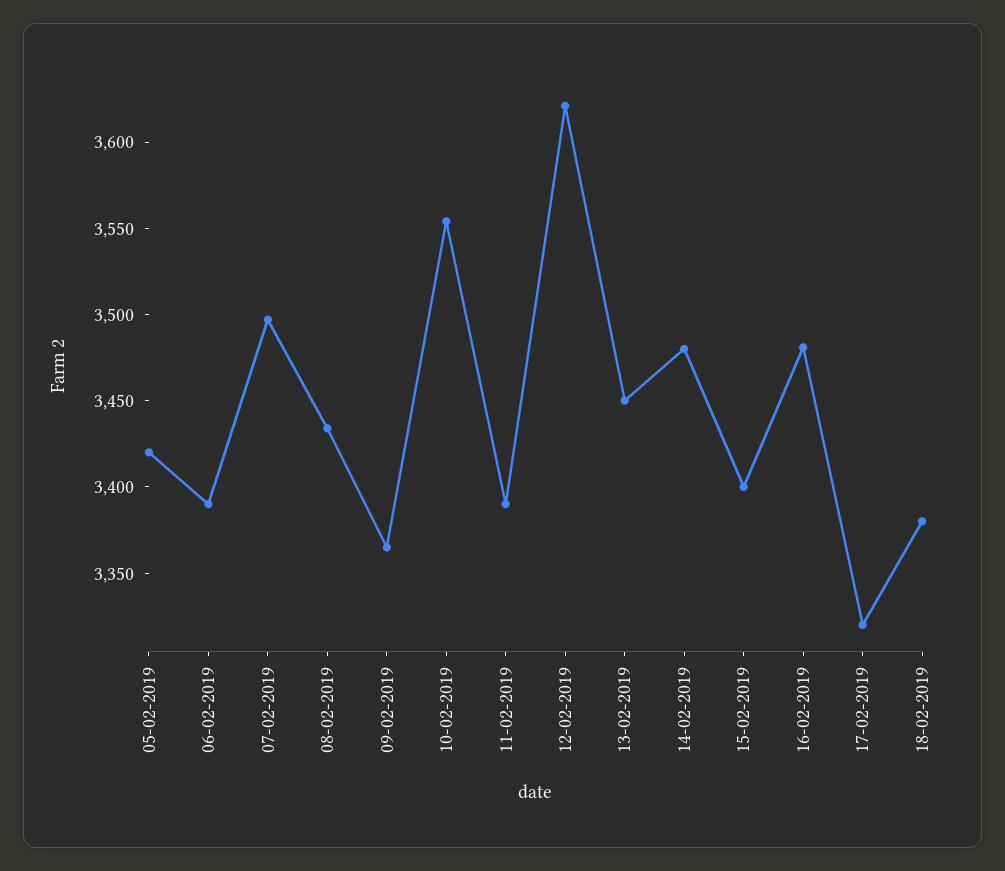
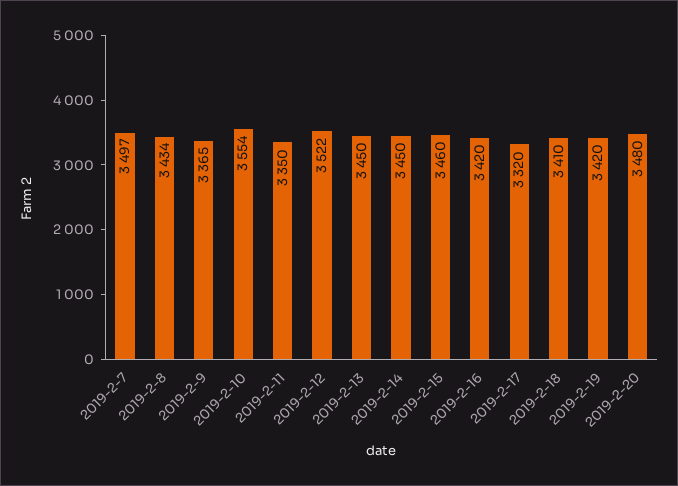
05-02-2019: 3420 -> none
06-02-2019: 3390 -> none
11-02-2019: 3390 -> 3350
12-02-2019: 3620 -> 3522
14-02-2019: 3480 -> 3450
15-02-2019: 3400 -> 3460
16-02-2019: 3480 -> 3420
18-02-2019: 3380 -> 3410
2019-2-19: none -> 3420
2019-2-20: none -> 3480

